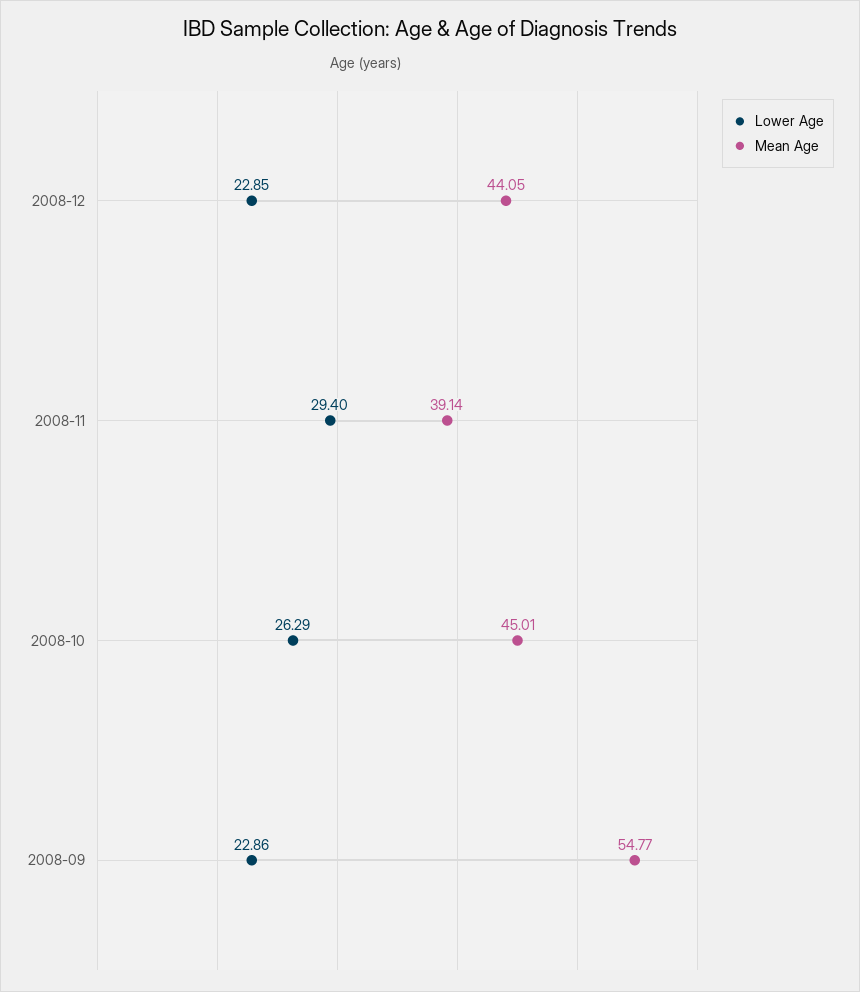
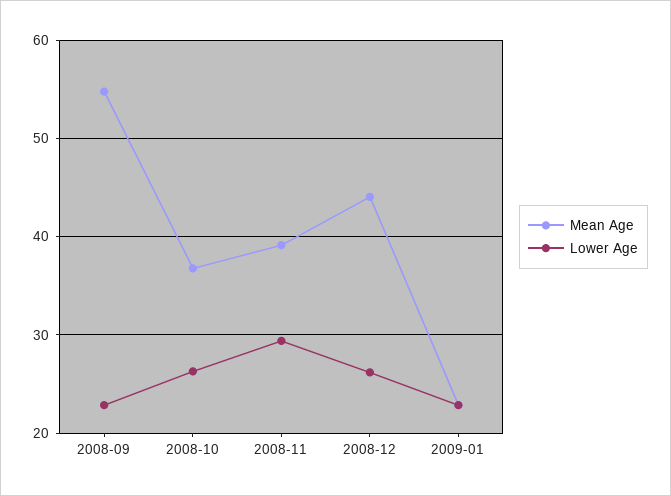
Lower Age, 2008-12: 22.85 -> 26
Mean Age, 2008-10: 45.01 -> 37
Mean Age, 2009-01: none -> 23
Lower Age, 2009-01: none -> 23

